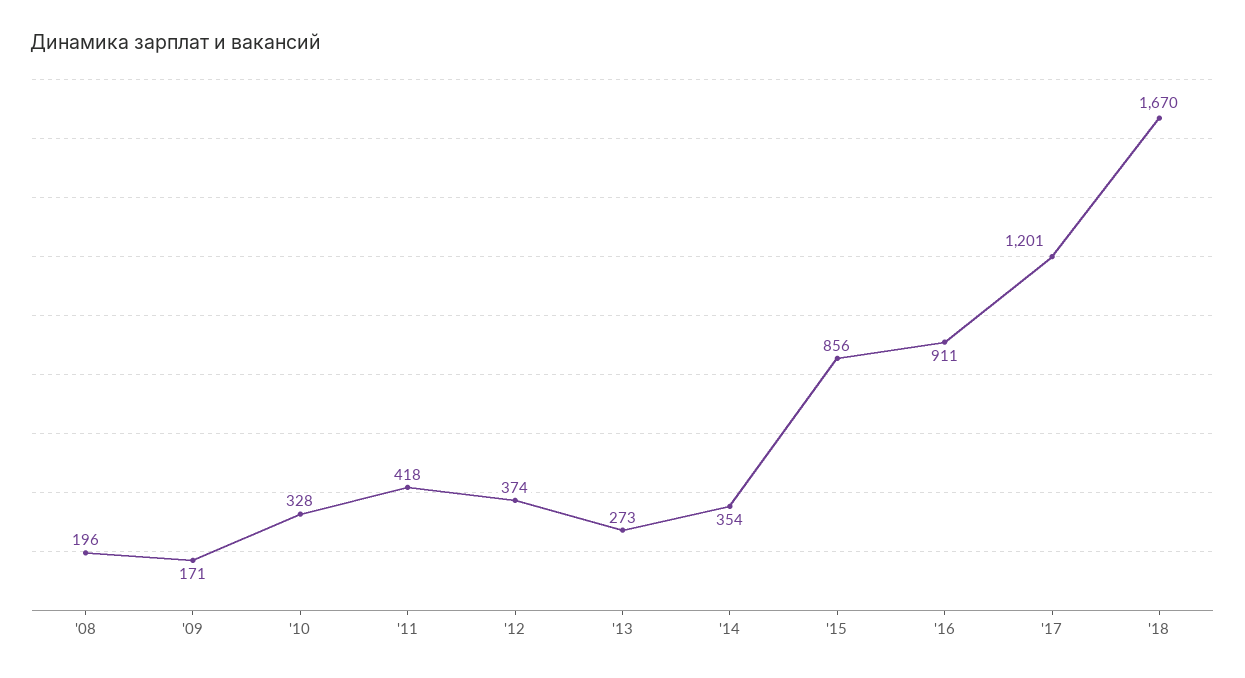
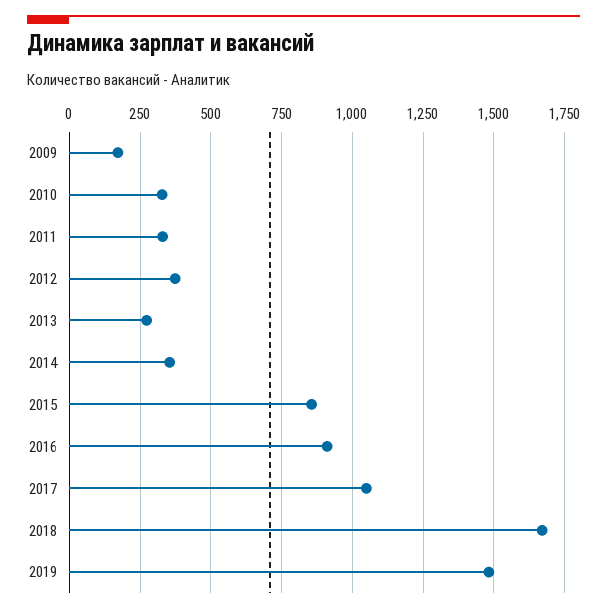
'08: 196 -> none
'11: 418 -> 325
'17: 1201 -> 1050
2019: none -> 1475

